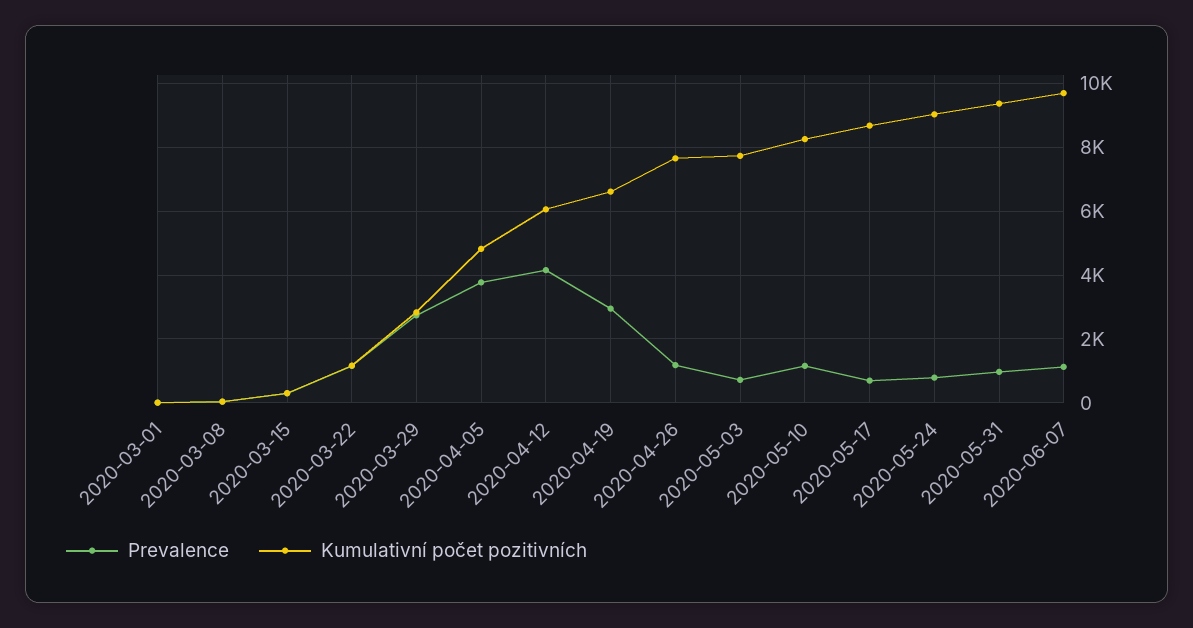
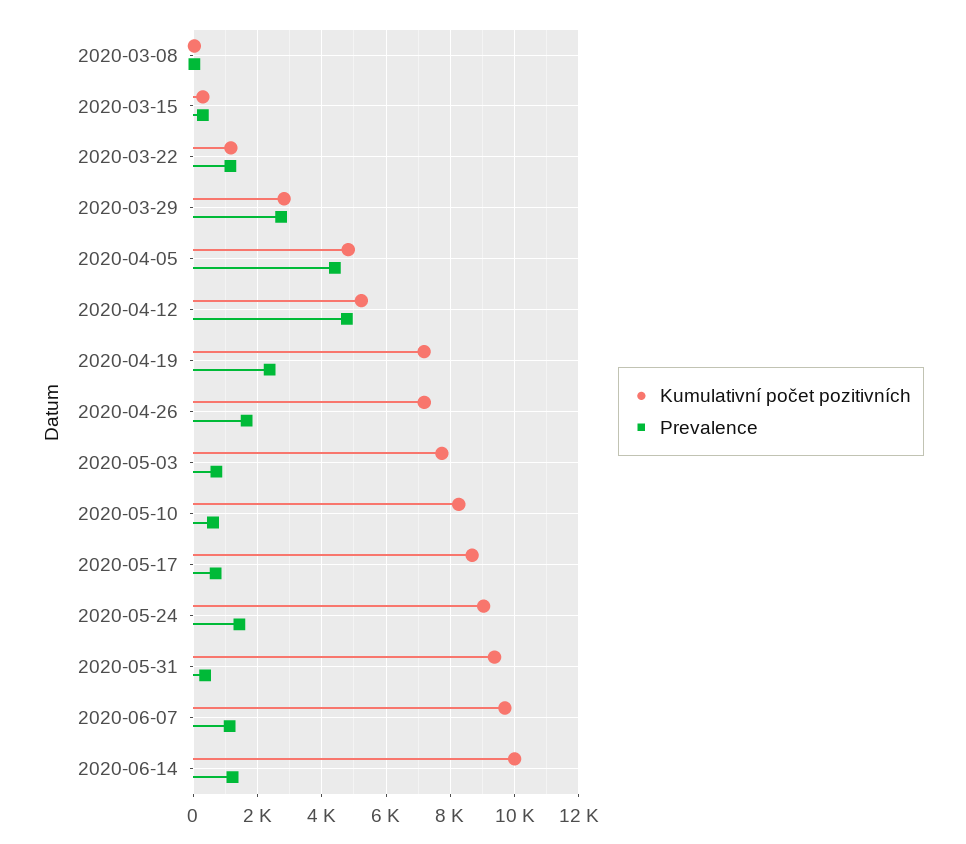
Prevalence, 2020-03-01: 0 -> none
Kumulativní počet pozitivních, 2020-03-01: 0 -> none
Prevalence, 2020-04-05: 3800 -> 4400
Prevalence, 2020-04-12: 4200 -> 4800
Kumulativní počet pozitivních, 2020-04-12: 6000 -> 5200
Prevalence, 2020-04-19: 3000 -> 2400
Kumulativní počet pozitivních, 2020-04-19: 6600 -> 7200
Prevalence, 2020-04-26: 1200 -> 1600
Kumulativní počet pozitivních, 2020-04-26: 7600 -> 7200
Prevalence, 2020-05-10: 1200 -> 600
Prevalence, 2020-05-24: 800 -> 1400
Prevalence, 2020-05-31: 1000 -> 400
Kumulativní počet pozitivních, 2020-06-14: none -> 10000
Prevalence, 2020-06-14: none -> 1200

